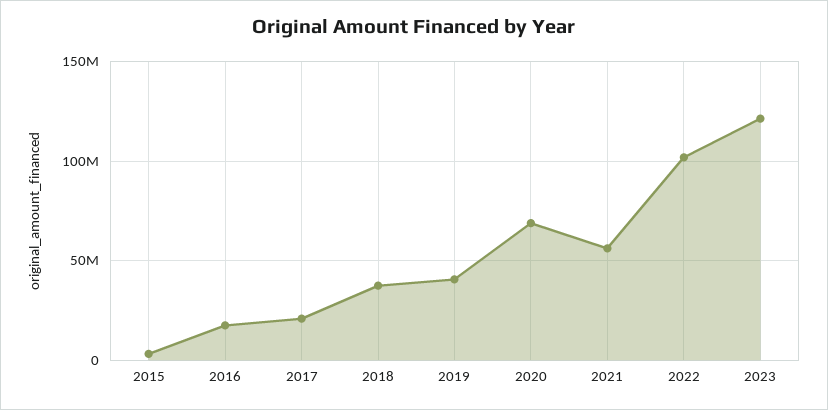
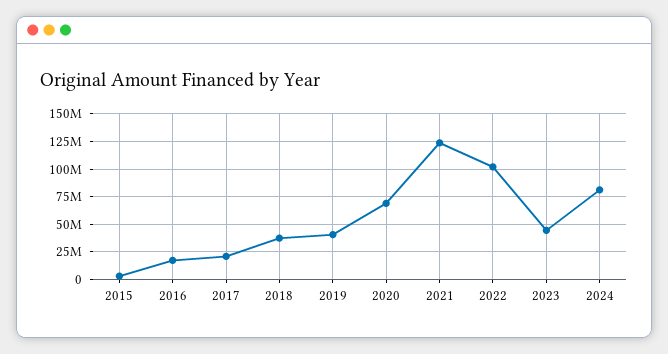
2021: 55000000 -> 125000000
2023: 120000000 -> 50000000
2024: none -> 75000000

